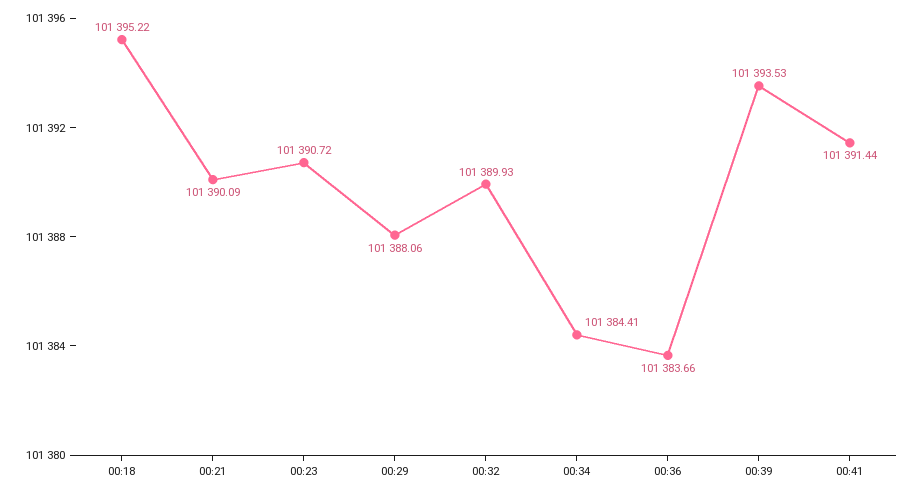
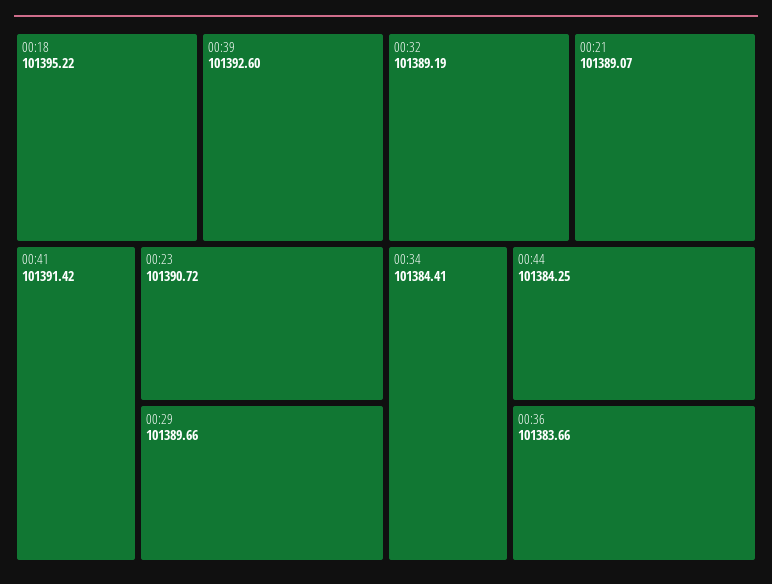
00:21: 101390.09 -> 101389.07
00:29: 101388.06 -> 101389.66
00:32: 101389.93 -> 101389.19
00:39: 101393.53 -> 101392.6
00:41: 101391.44 -> 101391.42
00:44: none -> 101384.25

